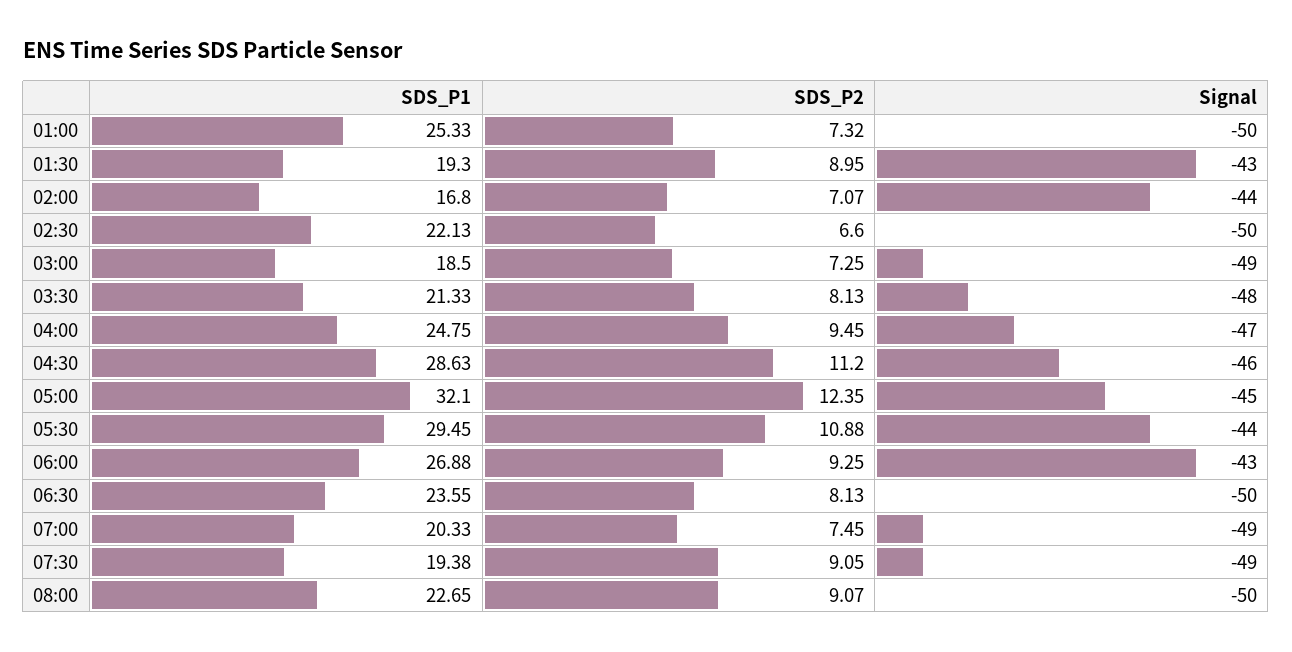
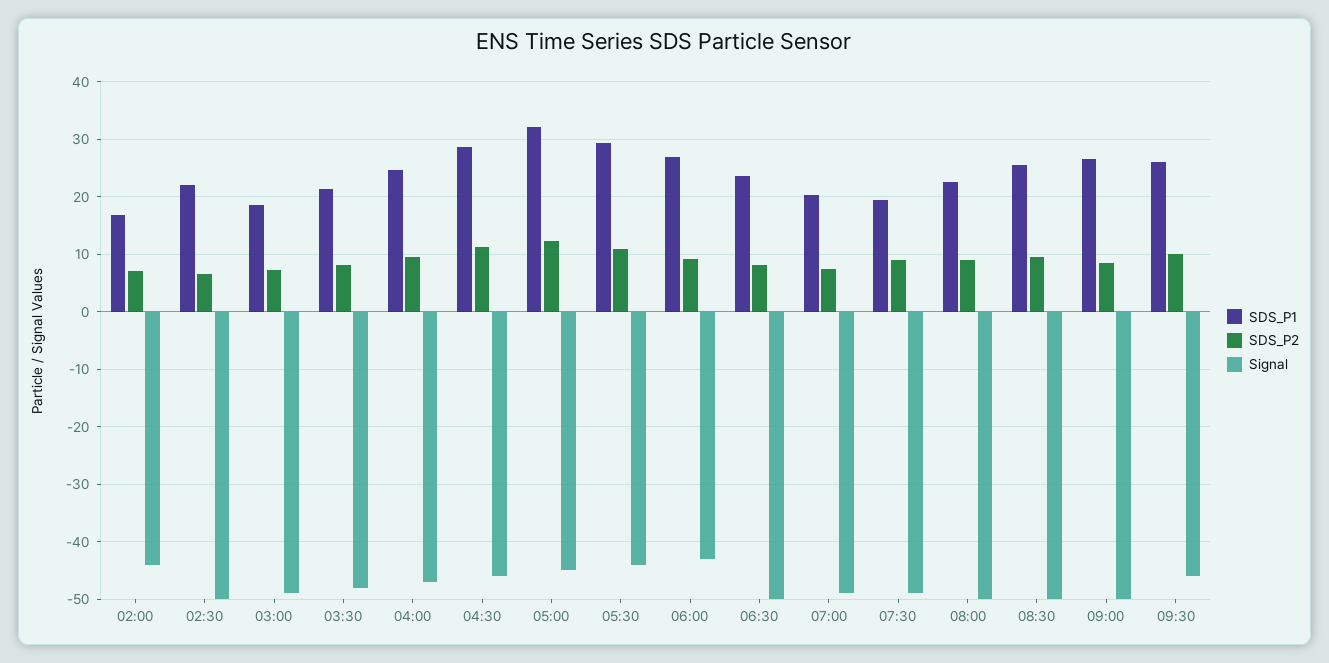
SDS_P1, 01:00: 25.33 -> none
SDS_P2, 01:00: 7.32 -> none
Signal, 01:00: -50 -> none
SDS_P1, 01:30: 19.3 -> none
SDS_P2, 01:30: 8.95 -> none
Signal, 01:30: -43 -> none
SDS_P1, 08:30: none -> 26
SDS_P2, 08:30: none -> 10
Signal, 08:30: none -> -50
SDS_P1, 09:00: none -> 26
SDS_P2, 09:00: none -> 8
Signal, 09:00: none -> -50
SDS_P1, 09:30: none -> 26
SDS_P2, 09:30: none -> 10
Signal, 09:30: none -> -46

